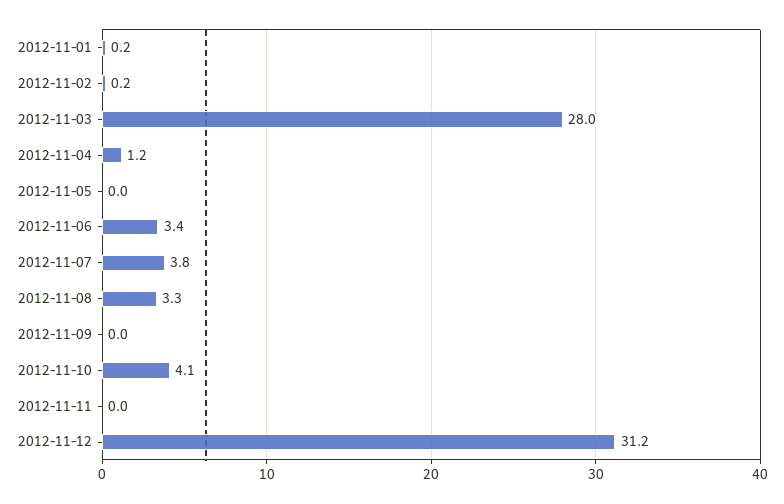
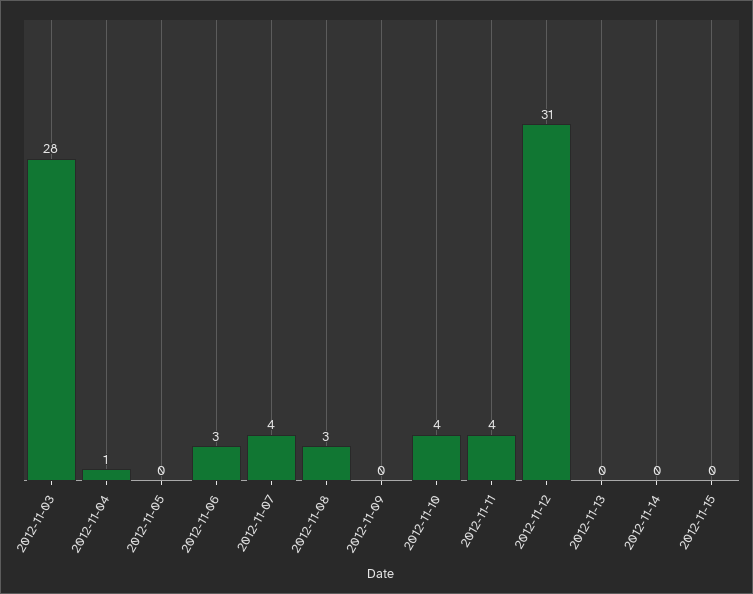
2012-11-01: 0.2 -> none
2012-11-02: 0.2 -> none
2012-11-11: 0 -> 4
2012-11-13: none -> 0
2012-11-14: none -> 0
2012-11-15: none -> 0

